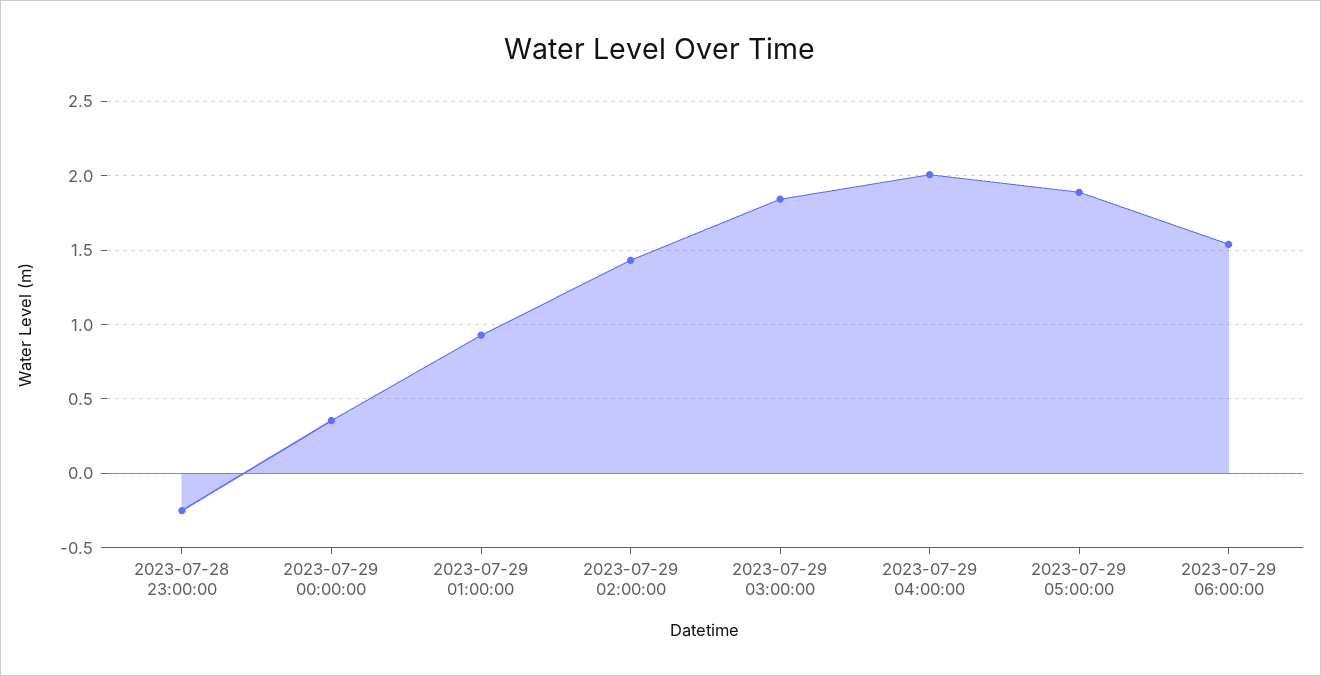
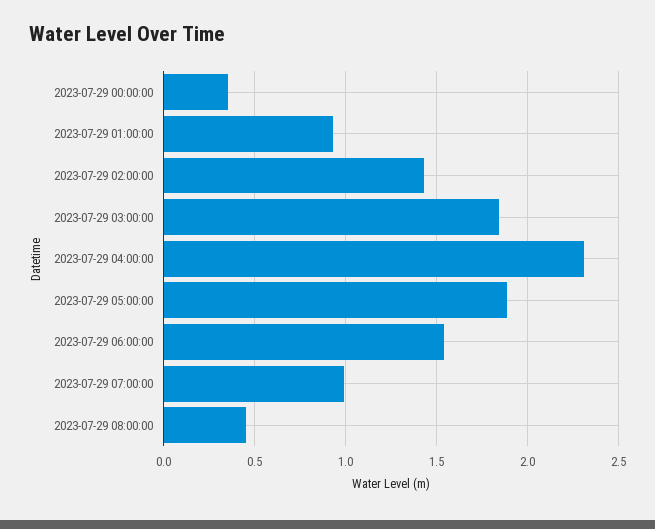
2023-07-28 23:00:00: -0.25 -> none
2023-07-29 04:00:00: 2 -> 2.3
2023-07-29 07:00:00: none -> 1
2023-07-29 08:00:00: none -> 0.45

